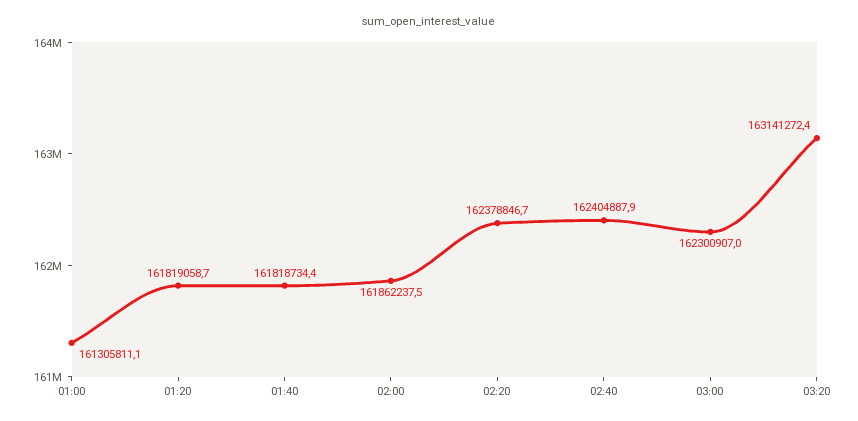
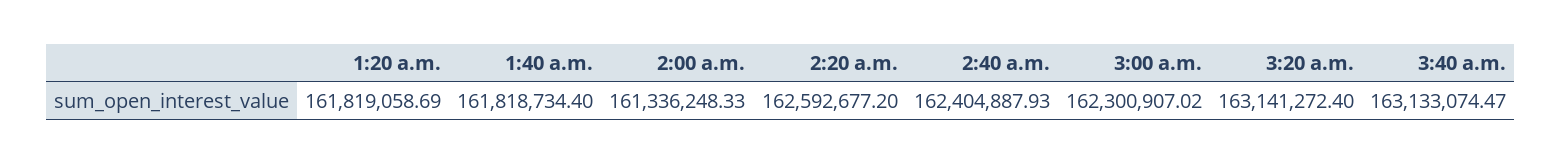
01:00: 161305811.1 -> none
02:00: 161862237.5 -> 161336248.33
02:20: 162378846.7 -> 162592677.2
3:40 a.m.: none -> 163133074.47

